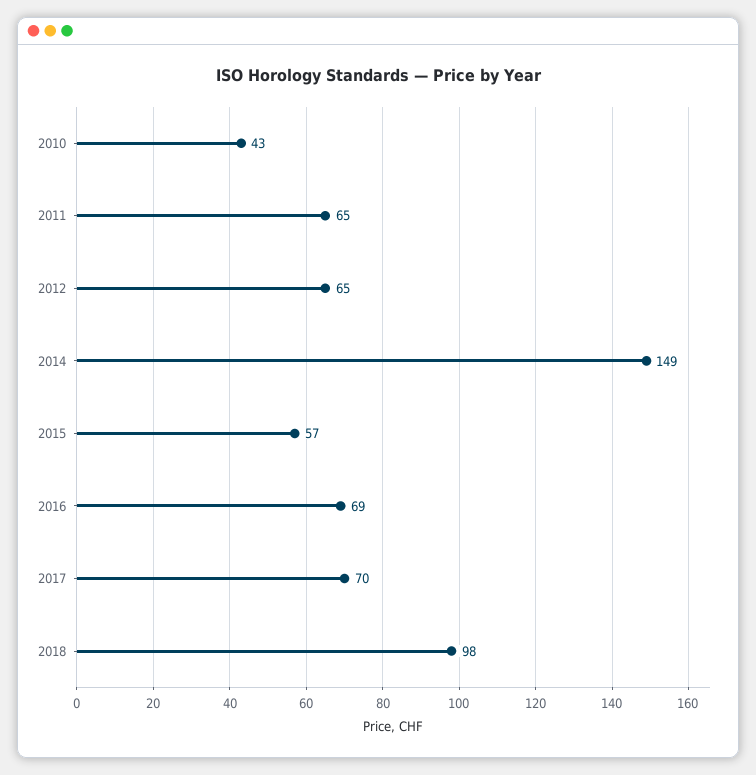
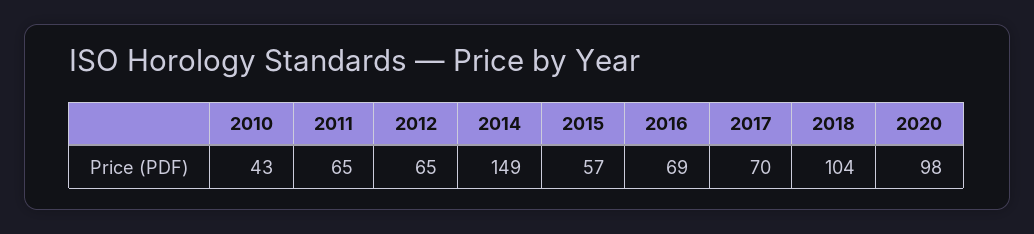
2018: 98 -> 104
2020: none -> 98

